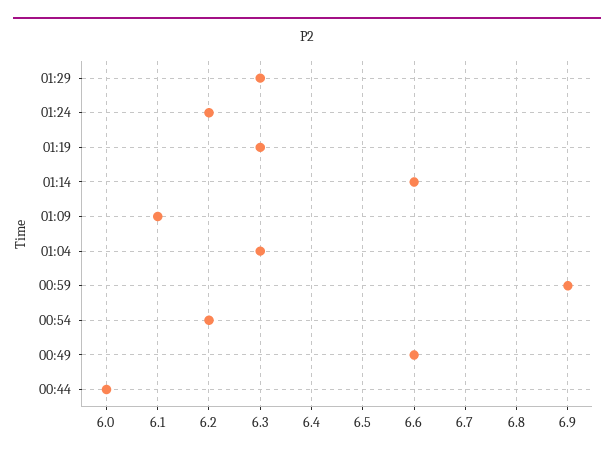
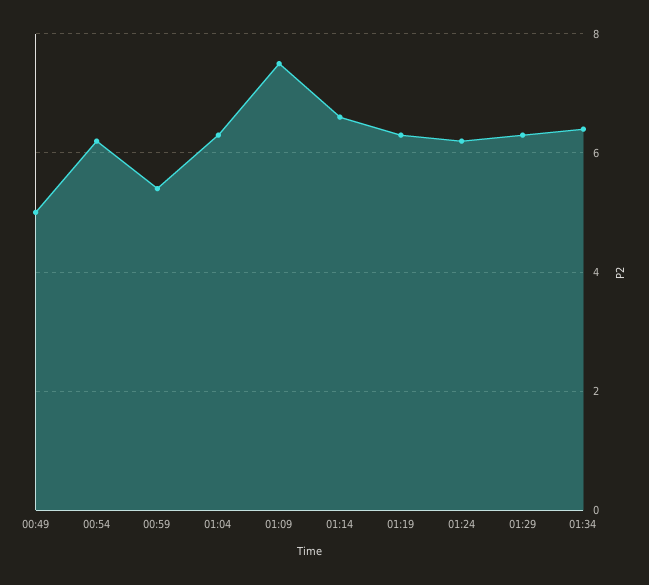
01:09: 6.1 -> 7.5
00:59: 6.9 -> 5.5
00:49: 6.6 -> 5
00:44: 6 -> none
01:34: none -> 6.5

